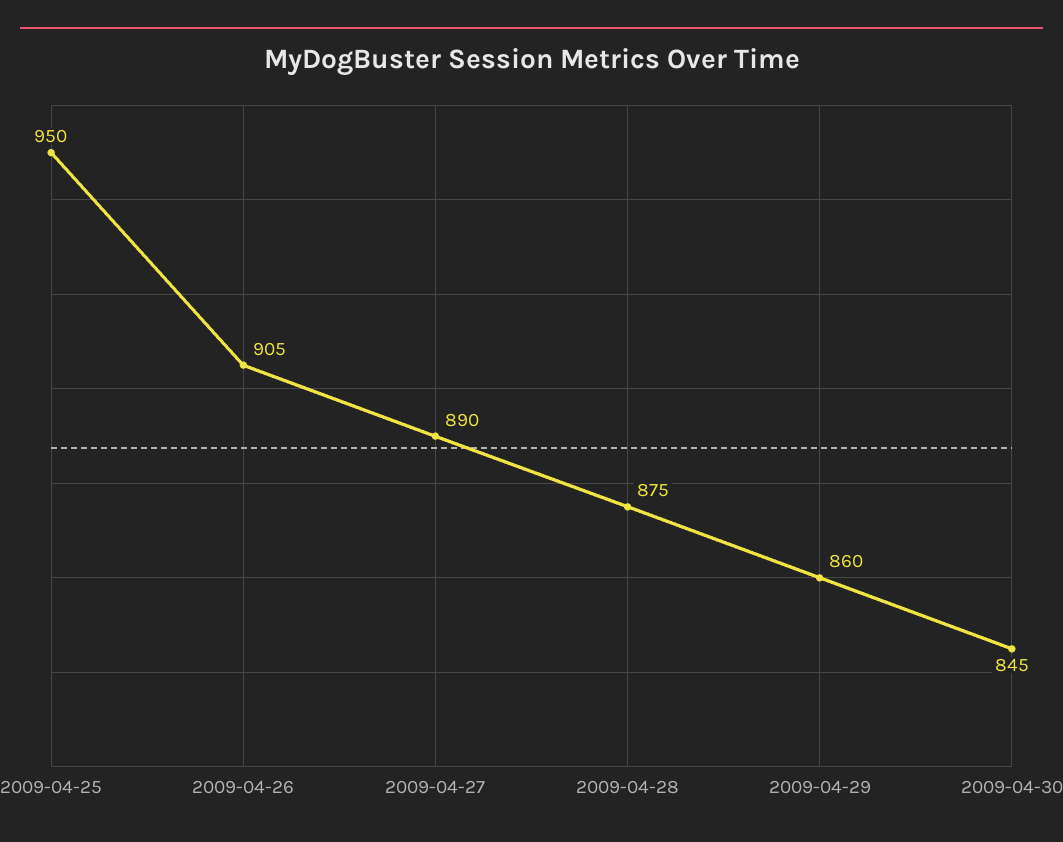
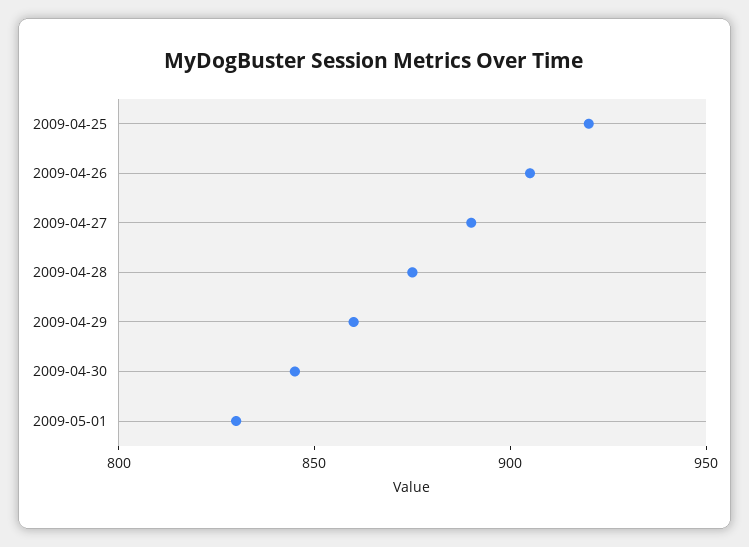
2009-04-25: 950 -> 920
2009-05-01: none -> 830

